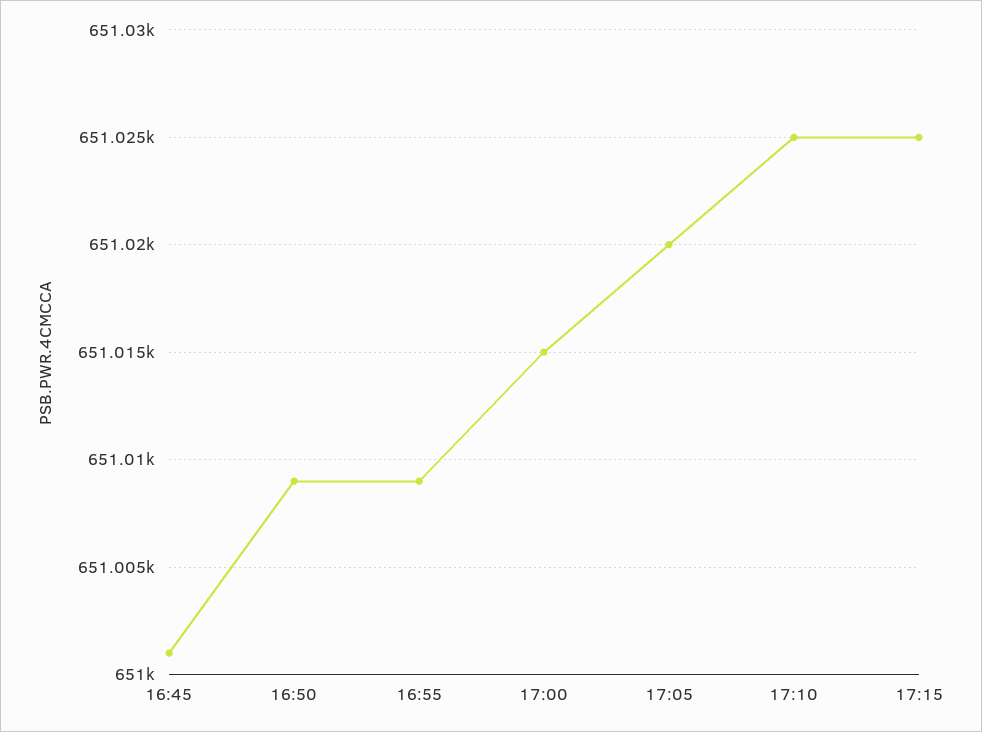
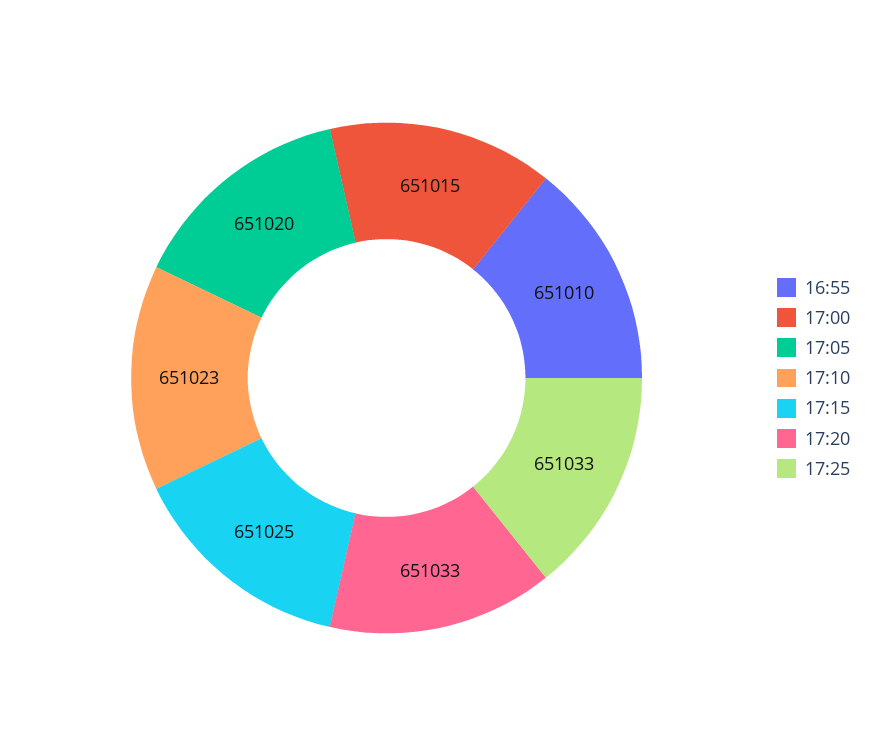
16:45: 651001 -> none
16:50: 651009 -> none
16:55: 651009 -> 651010
17:10: 651025 -> 651023
17:20: none -> 651033
17:25: none -> 651033

